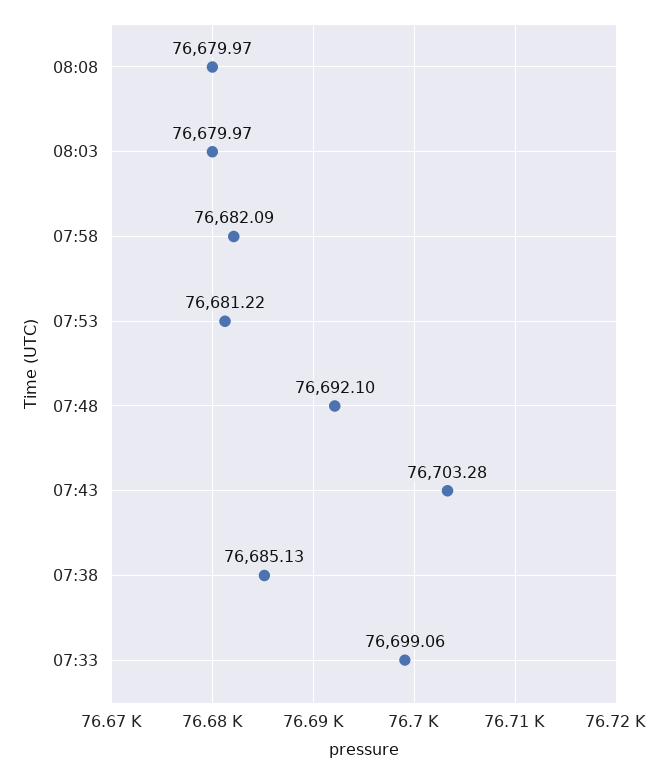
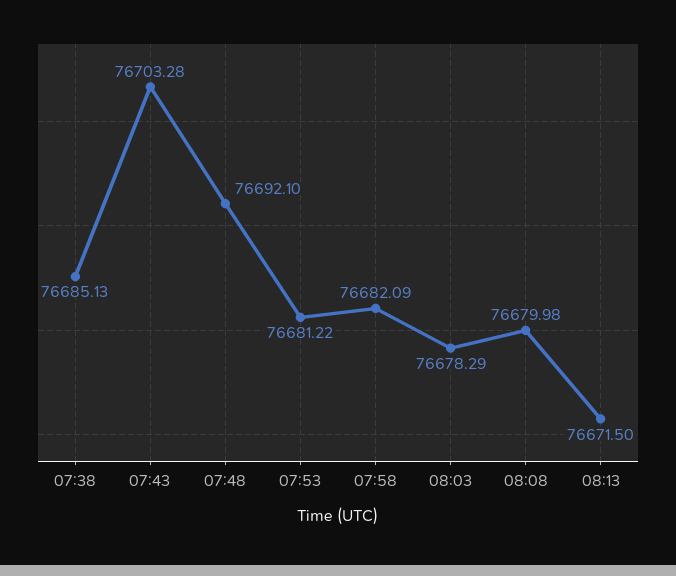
08:08: 76679.97 -> 76679.98
08:03: 76679.97 -> 76678.29
07:33: 76699.06 -> none
08:13: none -> 76671.5

